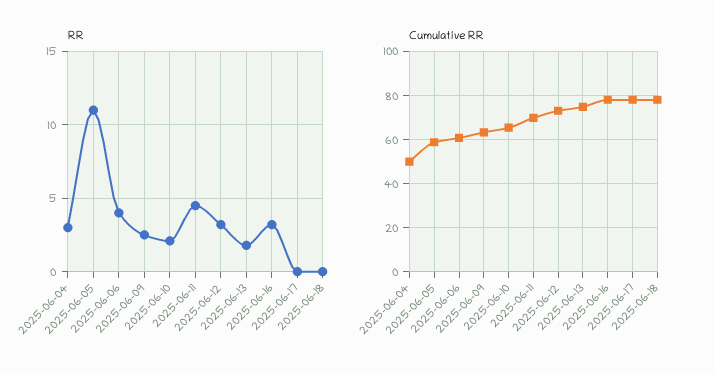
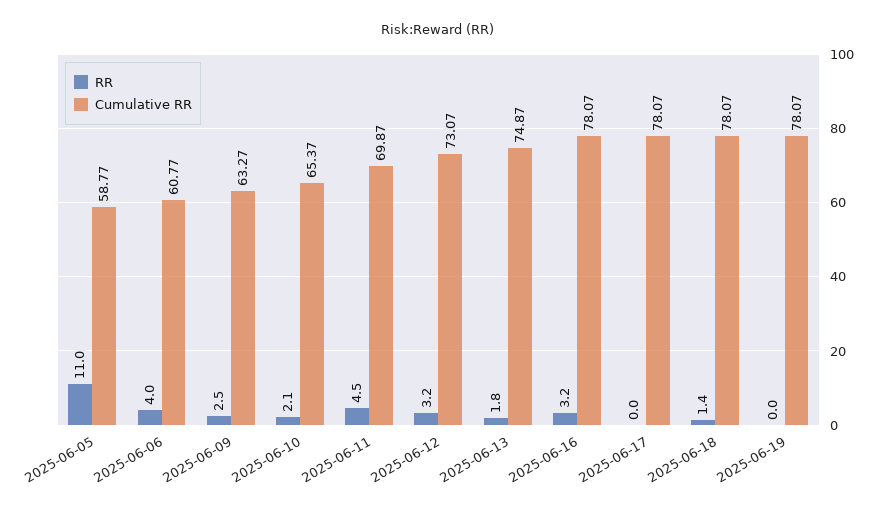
RR, 2025-06-04: 3 -> none
RR, 2025-06-18: 0 -> 1.4
Cumulative RR, 2025-06-04: 50 -> none
RR, 2025-06-19: none -> 0
Cumulative RR, 2025-06-19: none -> 78.07

